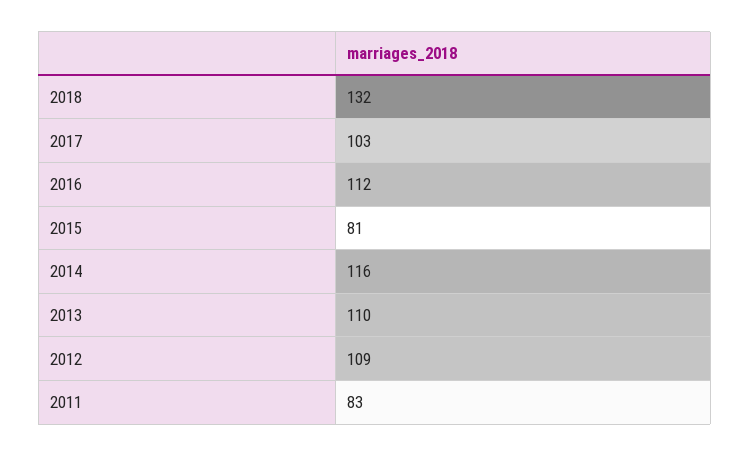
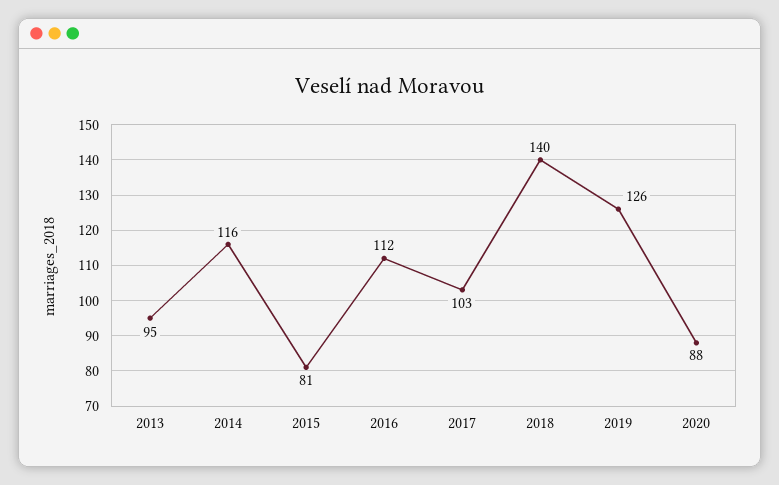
2018: 132 -> 140
2013: 110 -> 95
2012: 109 -> none
2011: 83 -> none
2019: none -> 126
2020: none -> 88

